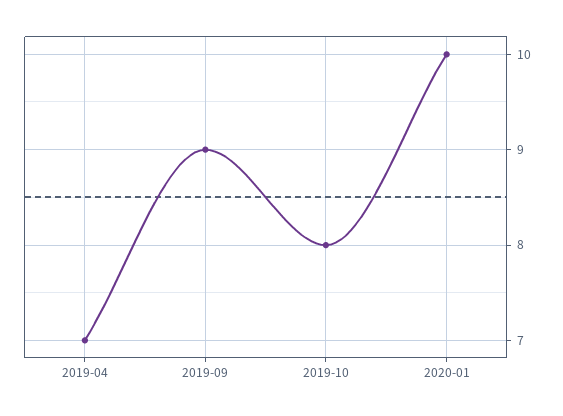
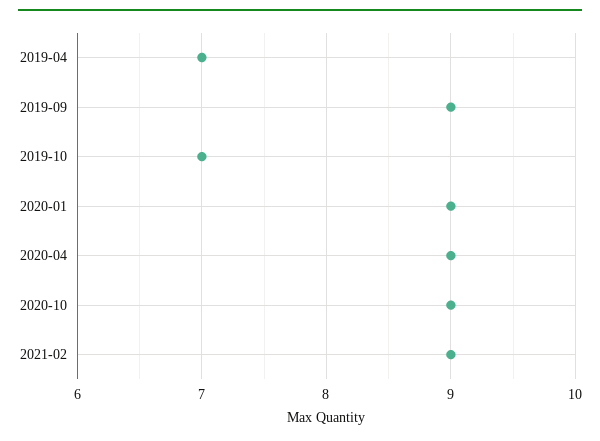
2019-10: 8 -> 7
2020-01: 10 -> 9
2020-04: none -> 9
2020-10: none -> 9
2021-02: none -> 9

